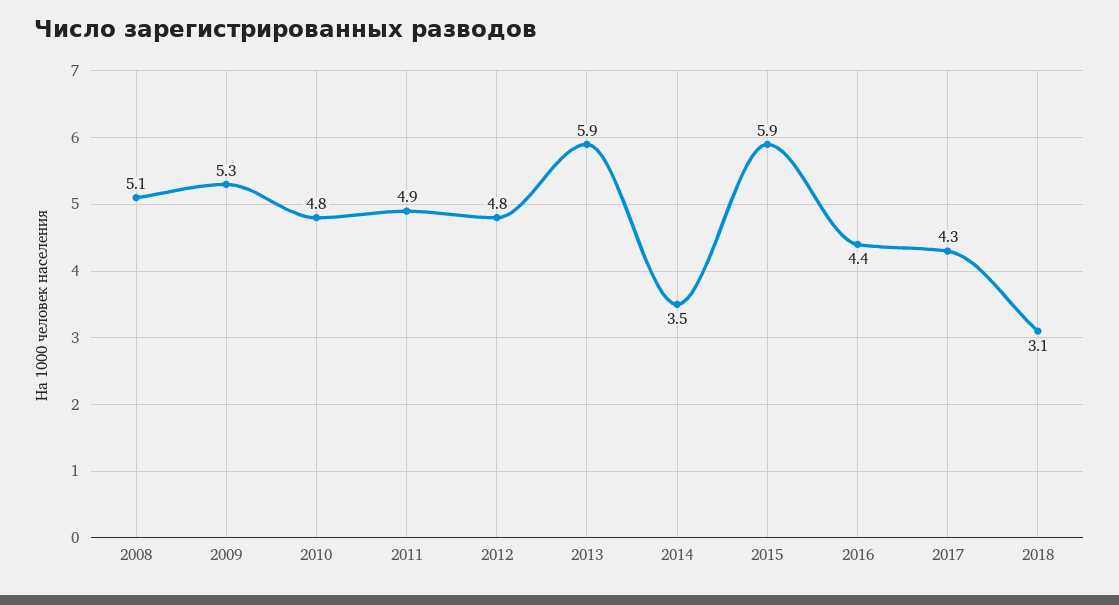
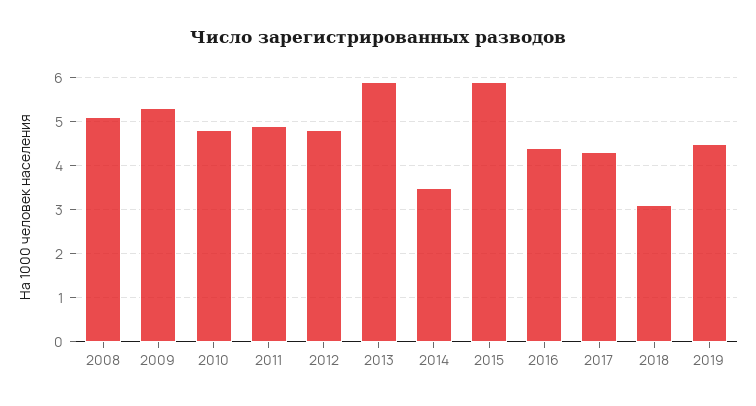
2019: none -> 4.5

